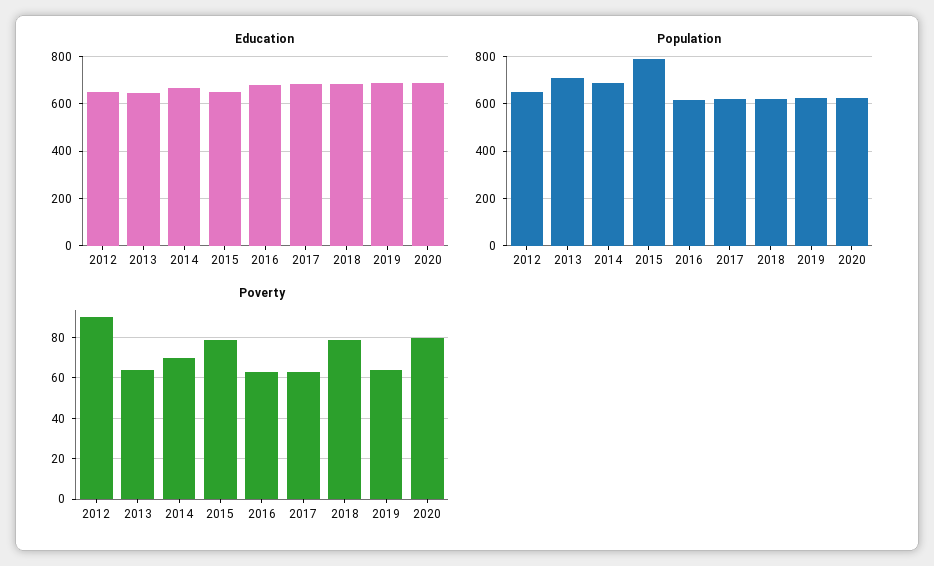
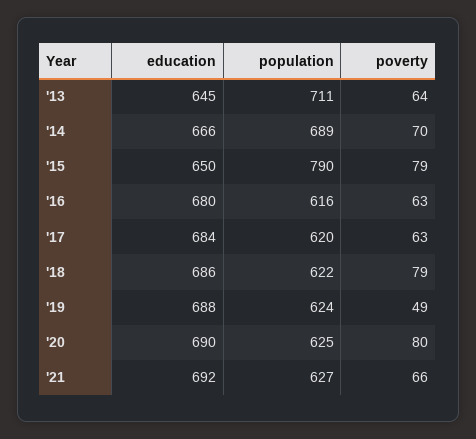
Education, 2012: 650 -> none
Population, 2012: 650 -> none
Poverty, 2012: 90 -> none
Poverty, 2019: 65 -> 49
Education, '21: none -> 692
Population, '21: none -> 627
Poverty, '21: none -> 66

